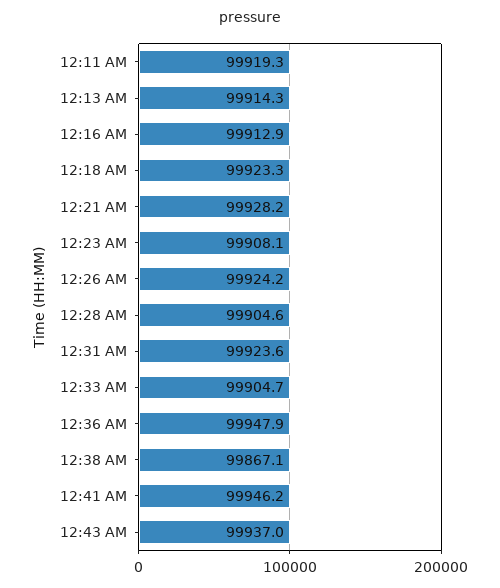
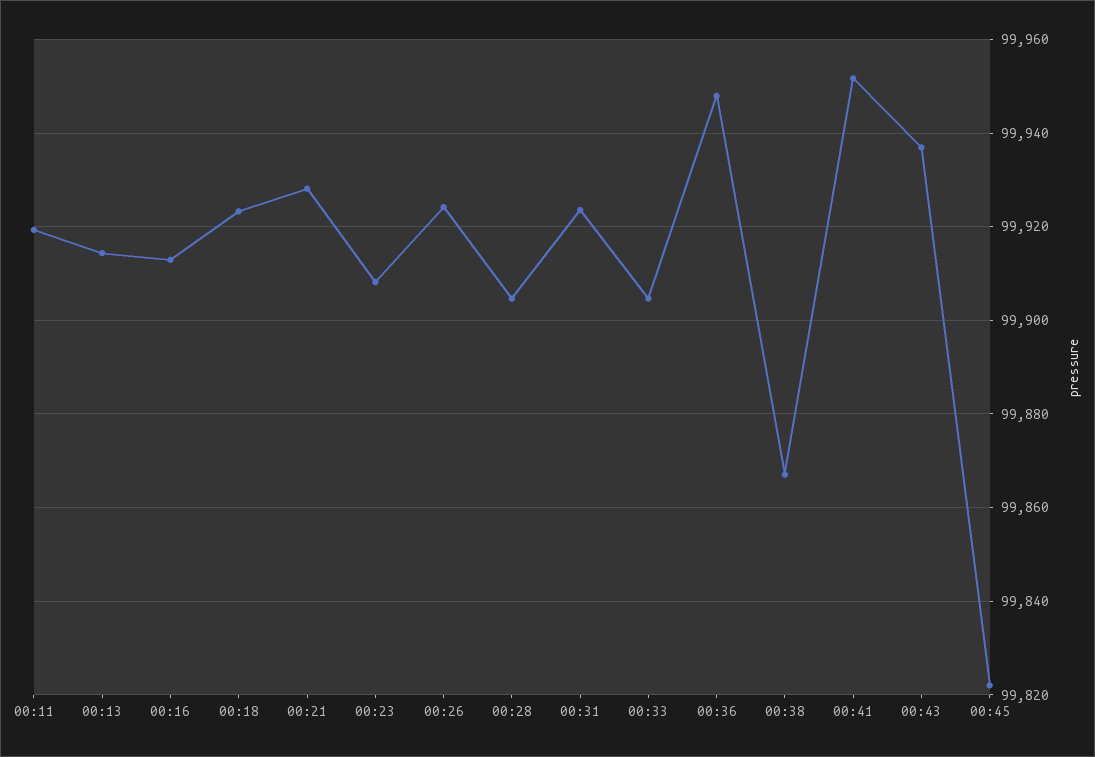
12:41 AM: 99946.2 -> 99952
00:45: none -> 99822

